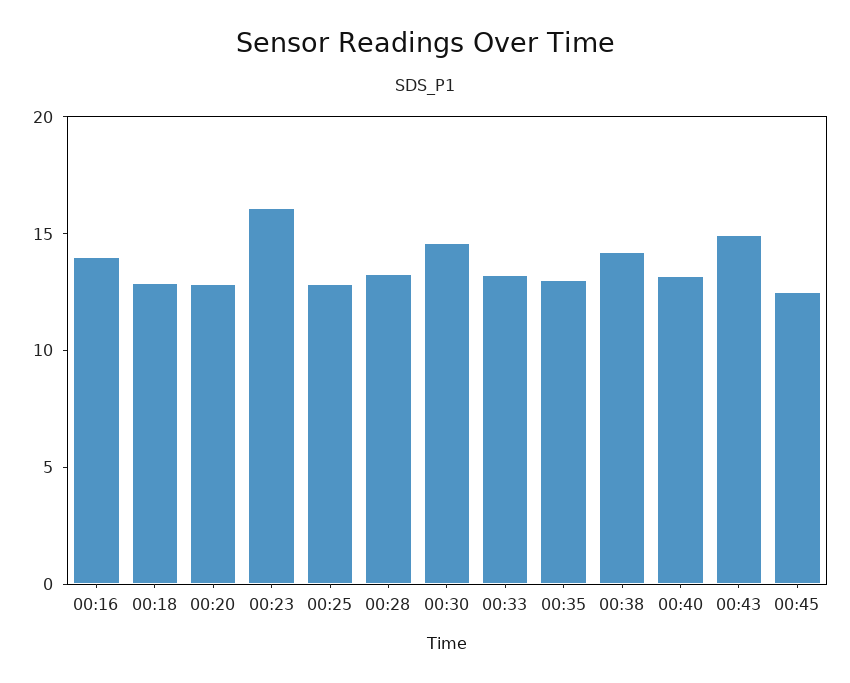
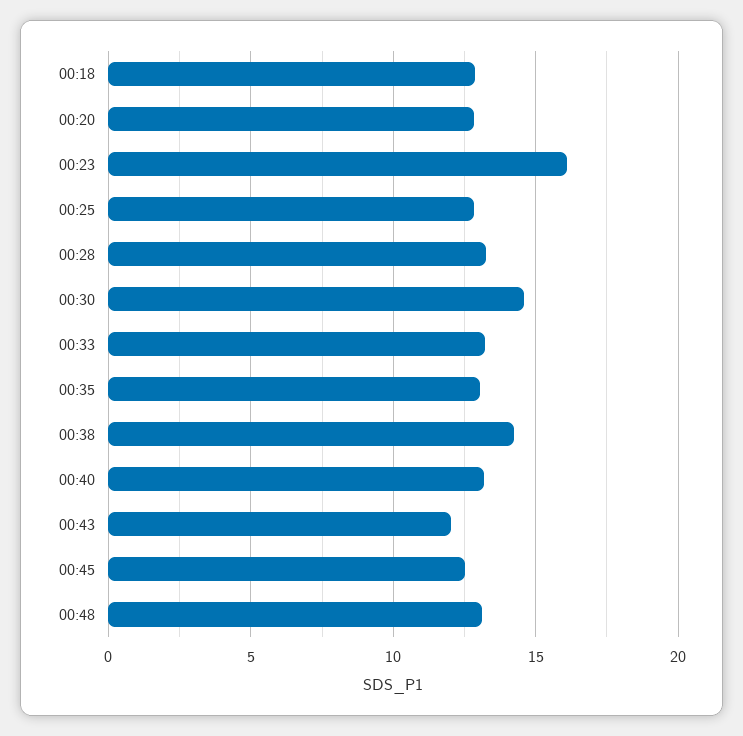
00:16: 14 -> none
00:43: 15 -> 12
00:48: none -> 13

